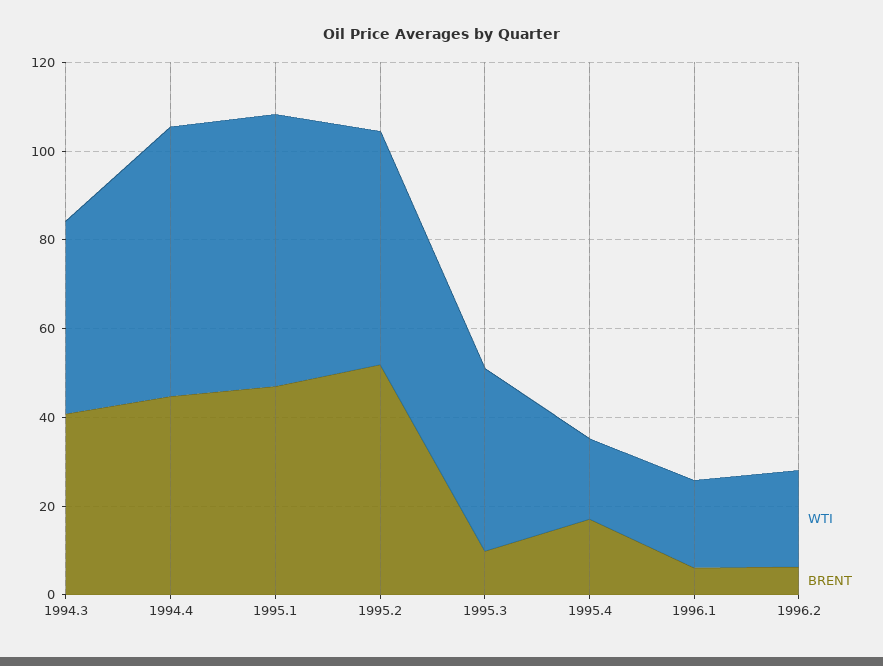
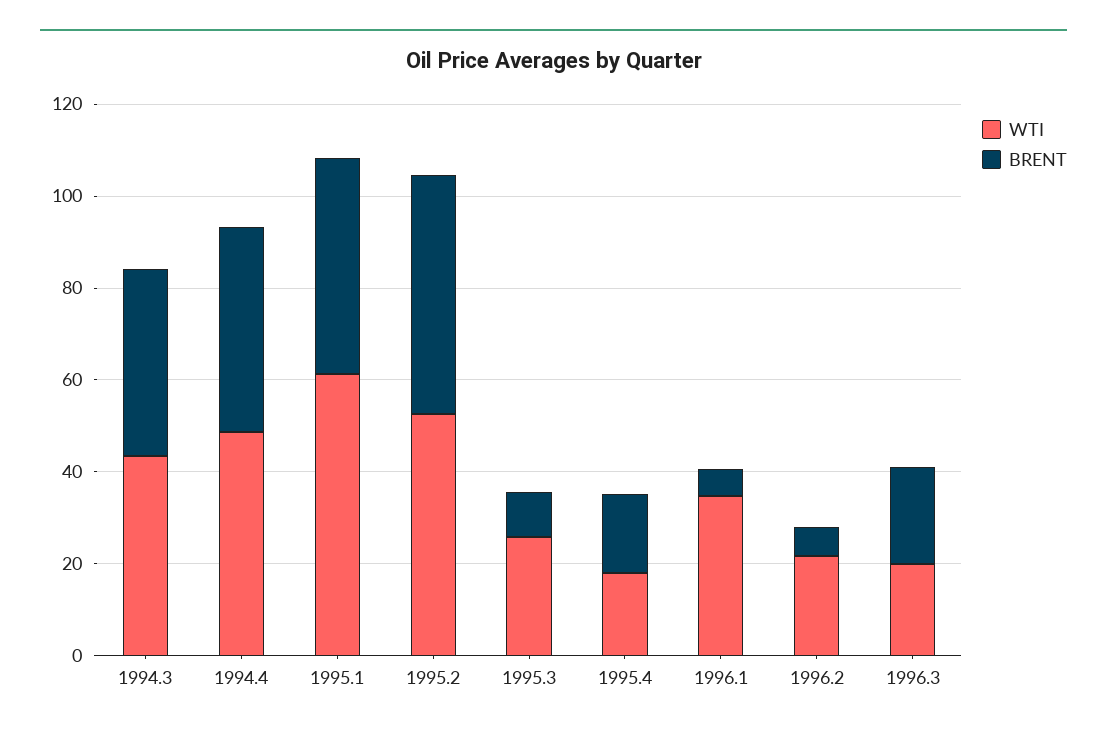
WTI, 1994.4: 60 -> 50
WTI, 1995.3: 40 -> 25
WTI, 1996.1: 20 -> 35
WTI, 1996.3: none -> 20
BRENT, 1996.3: none -> 20

